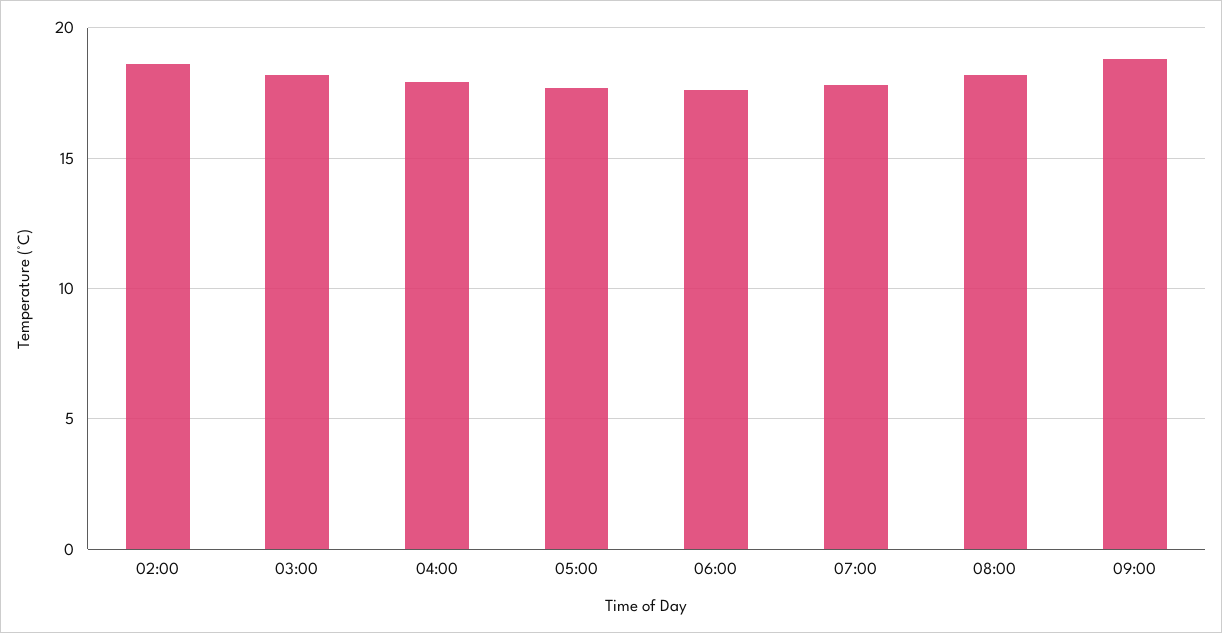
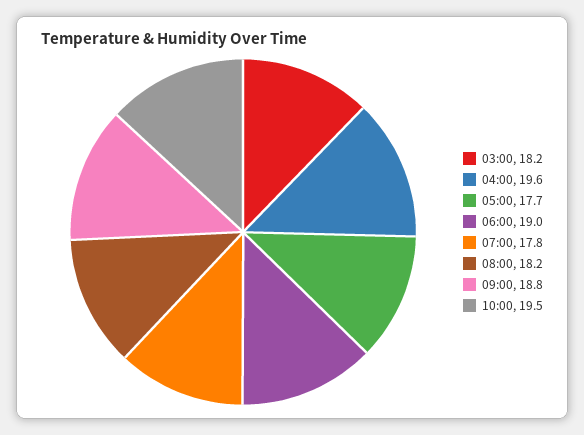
02:00: 18.5 -> none
04:00: 18 -> 19.6
06:00: 17.5 -> 19
10:00: none -> 19.5

